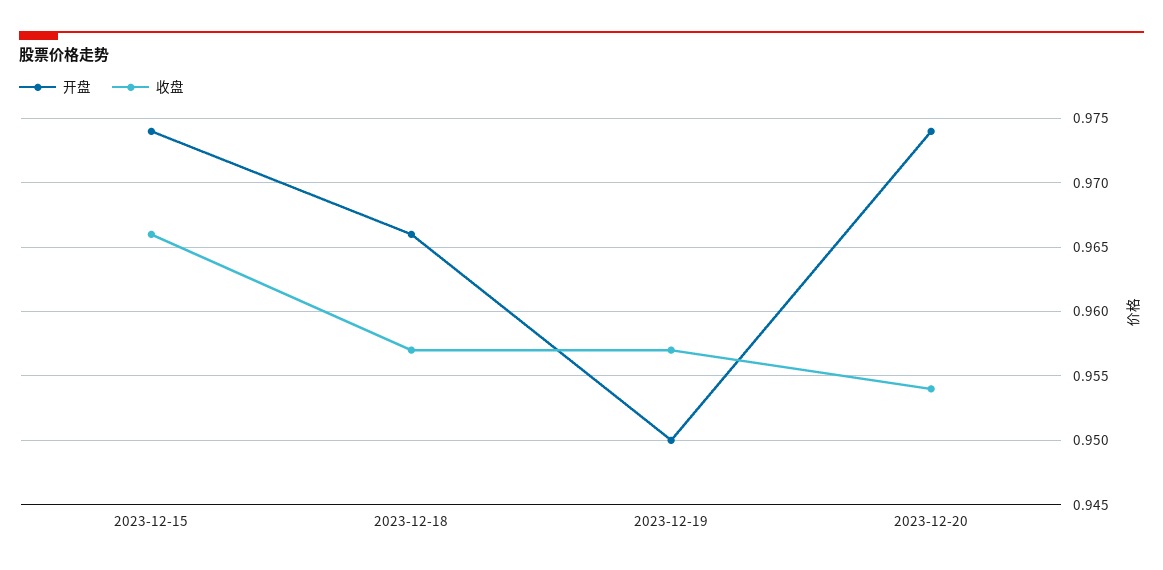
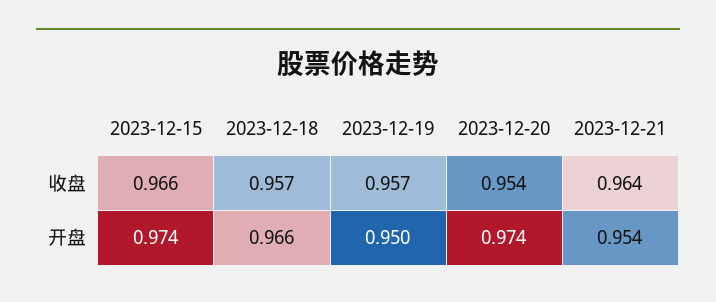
收盘, 2023-12-21: none -> 0.964
开盘, 2023-12-21: none -> 0.954

